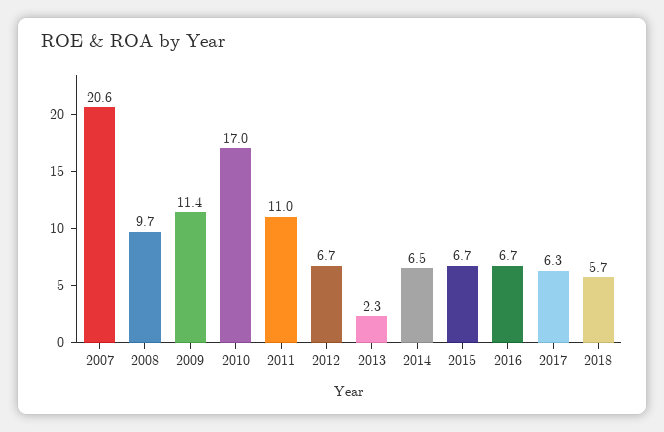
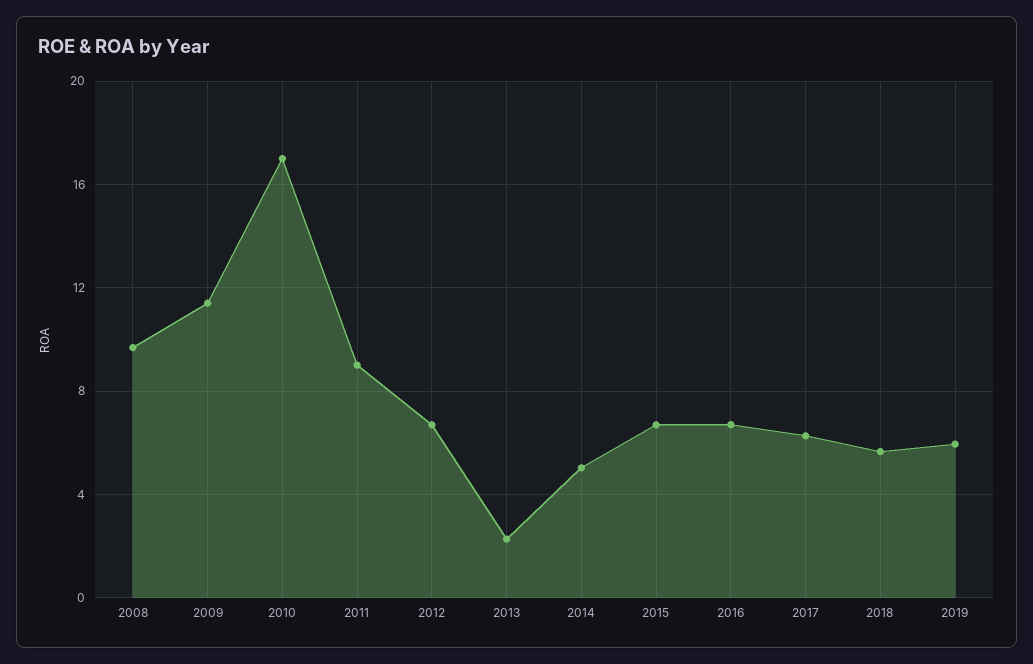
2007: 20.6 -> none
2011: 11 -> 9
2014: 6.5 -> 5
2019: none -> 6

